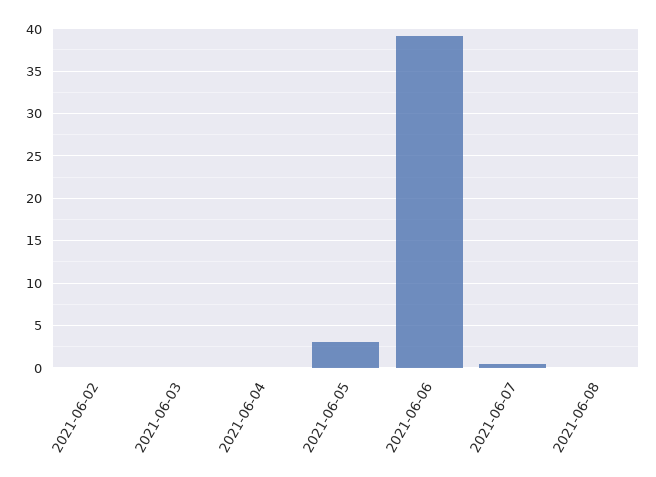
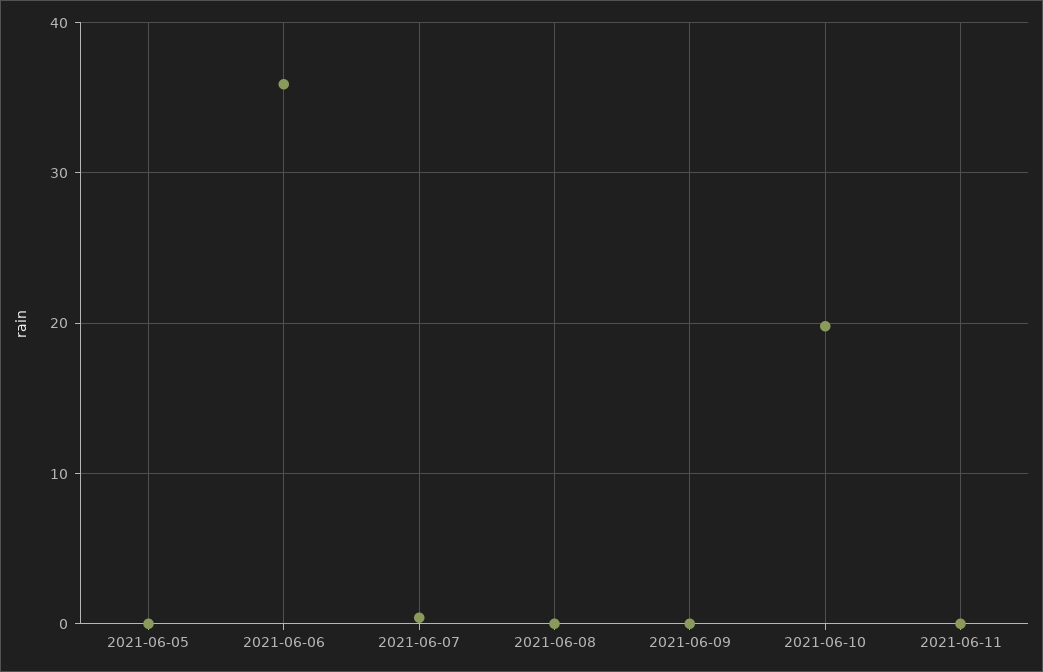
2021-06-02: 0 -> none
2021-06-03: 0 -> none
2021-06-04: 0 -> none
2021-06-05: 3 -> 0
2021-06-06: 39 -> 36
2021-06-09: none -> 0
2021-06-10: none -> 20
2021-06-11: none -> 0

